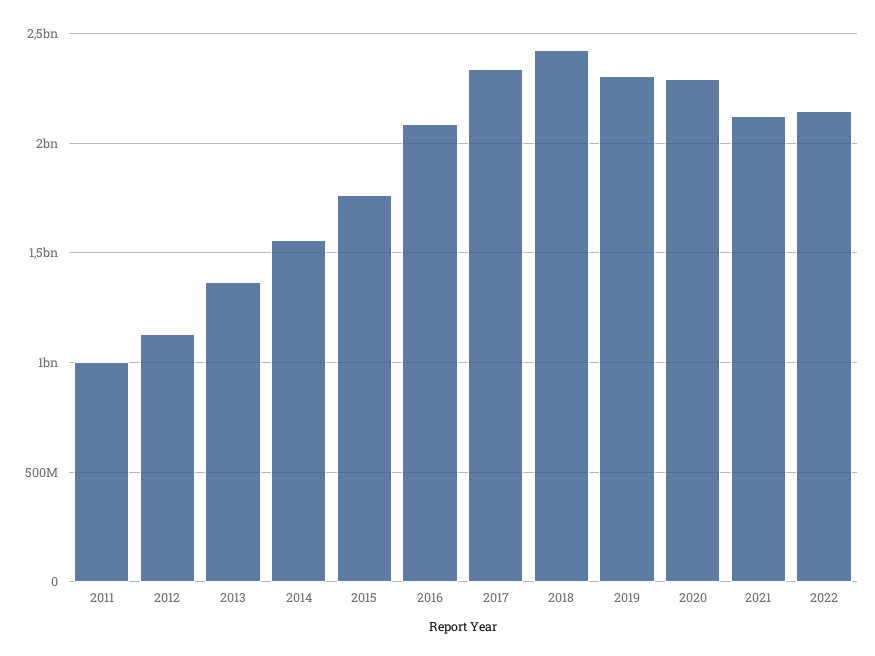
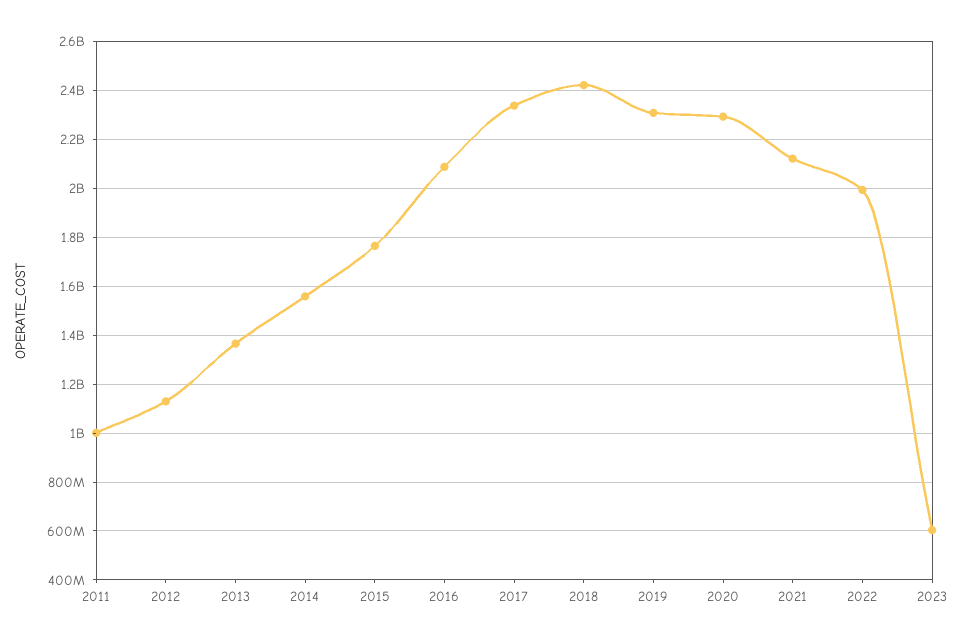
2022: 2150000000 -> 2000000000
2023: none -> 600000000

